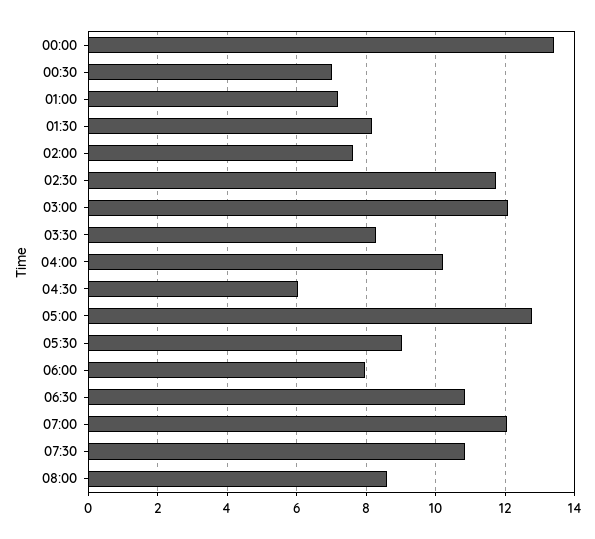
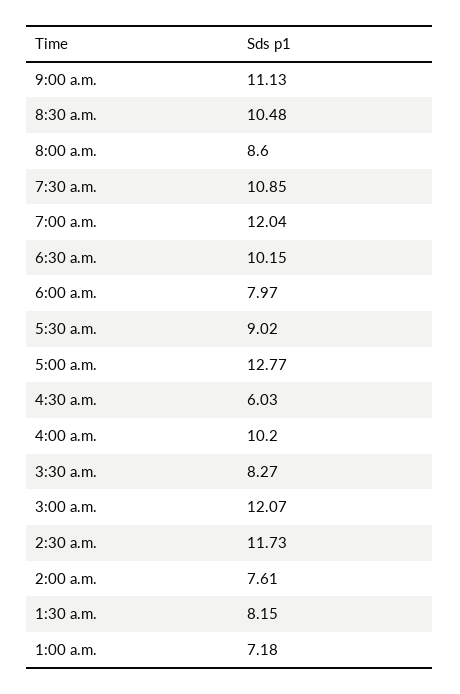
00:00: 13.4 -> none
00:30: 7 -> none
06:30: 10.8 -> 10.15
9:00 a.m.: none -> 11.13
8:30 a.m.: none -> 10.48

